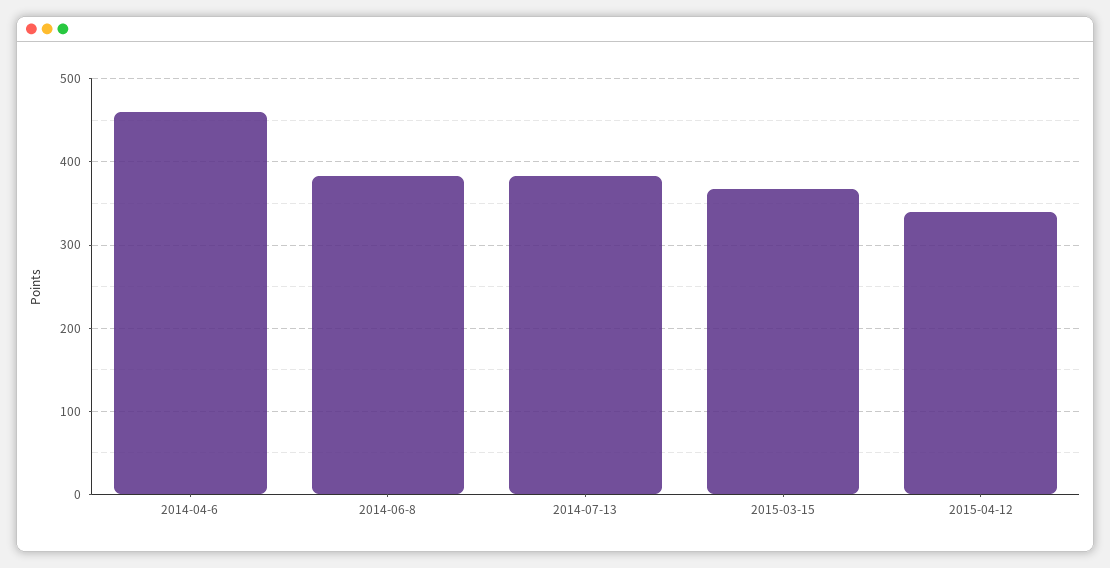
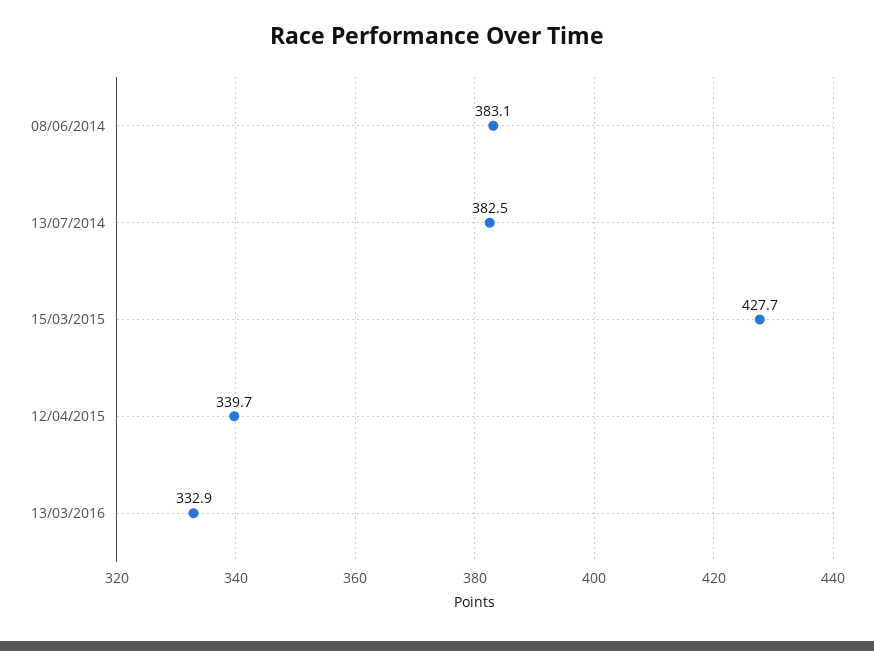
2014-04-6: 460 -> none
2015-03-15: 370 -> 427.7
13/03/2016: none -> 332.9

